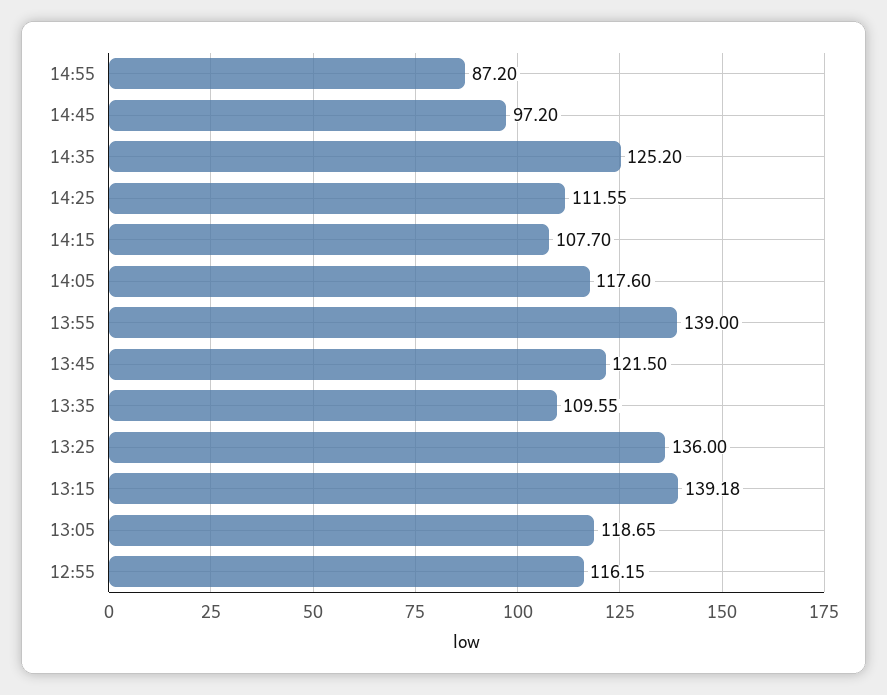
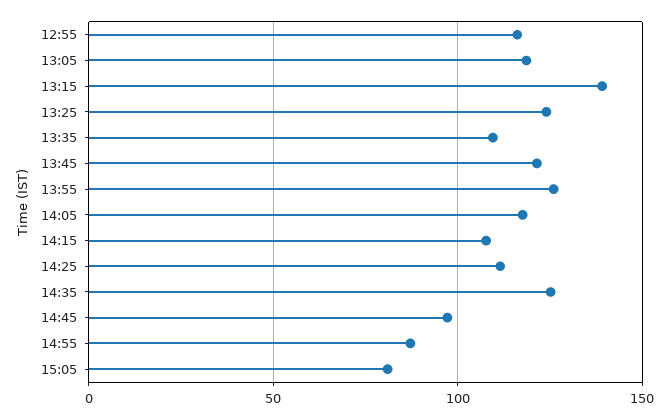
13:55: 139 -> 125
13:25: 136 -> 125
15:05: none -> 80

